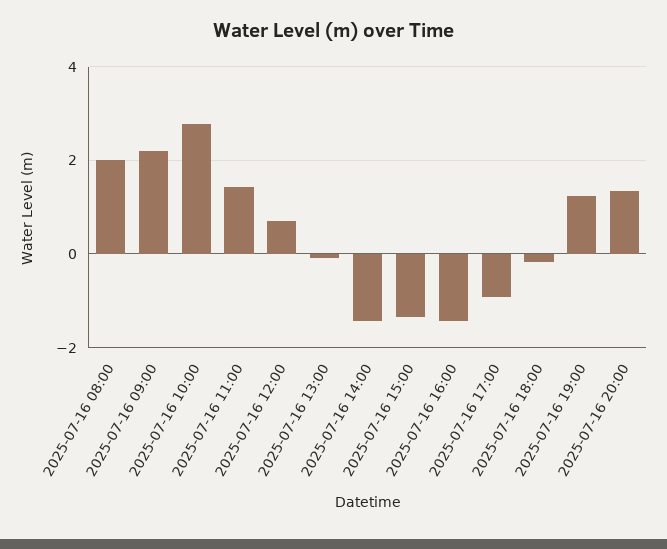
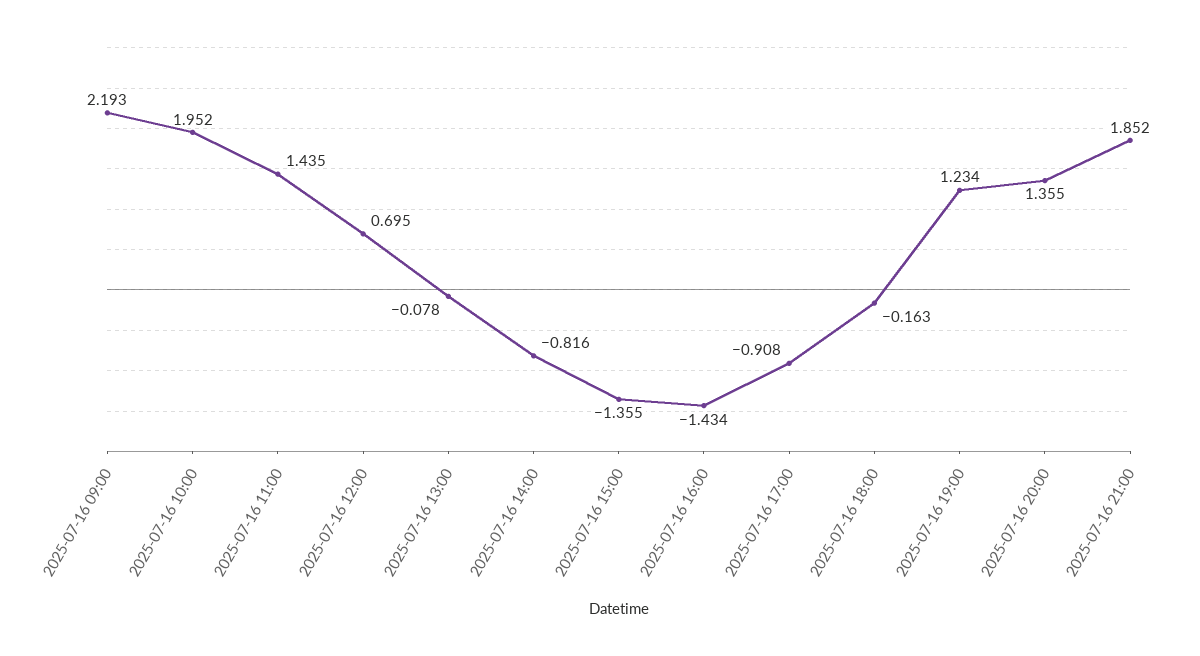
2025-07-16 08:00: 2 -> none
2025-07-16 10:00: 2.8 -> 1.952
2025-07-16 14:00: -1.4 -> -0.816
2025-07-16 21:00: none -> 1.852

